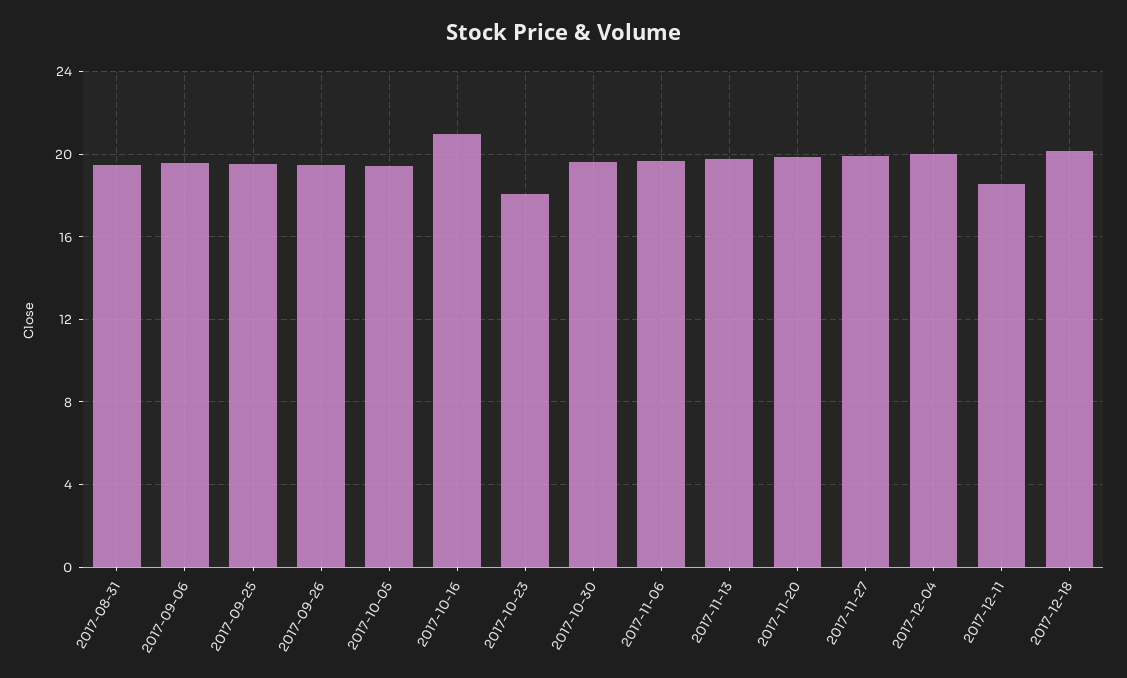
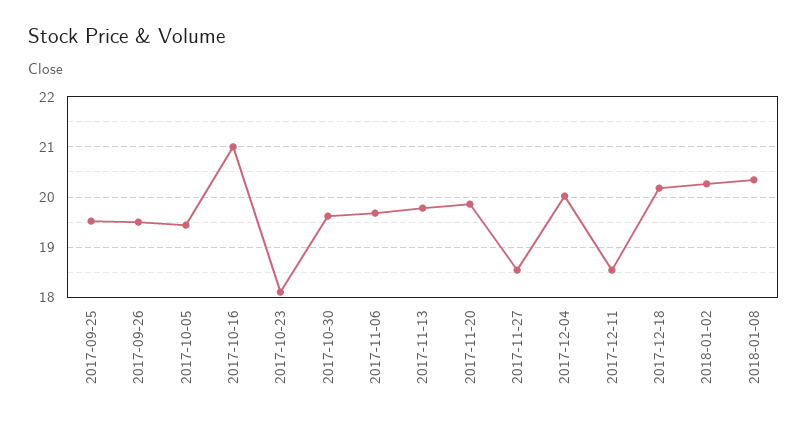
2017-08-31: 19.5 -> none
2017-09-06: 19.5 -> none
2017-11-27: 20 -> 18.6
2018-01-02: none -> 20.2
2018-01-08: none -> 20.4

